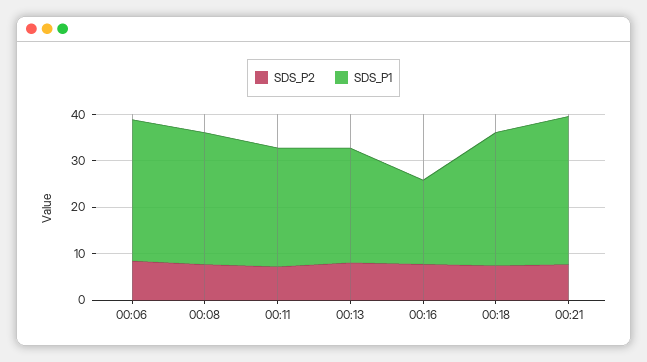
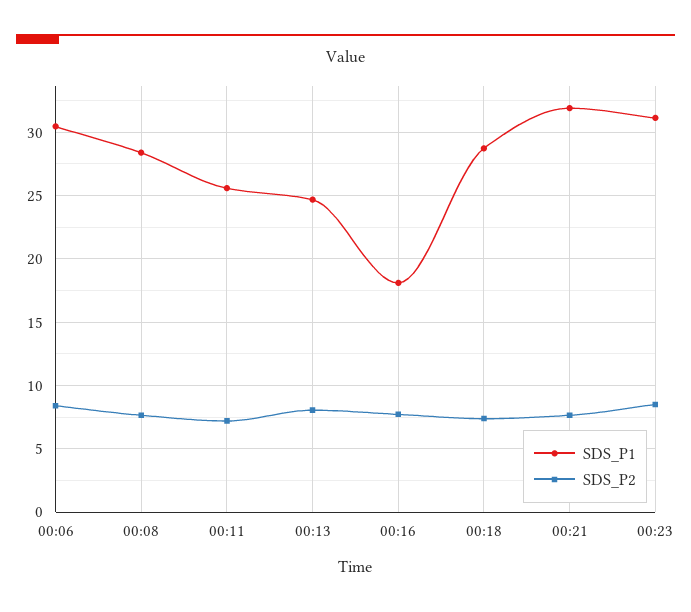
SDS_P1, 00:23: none -> 31
SDS_P2, 00:23: none -> 8.5

